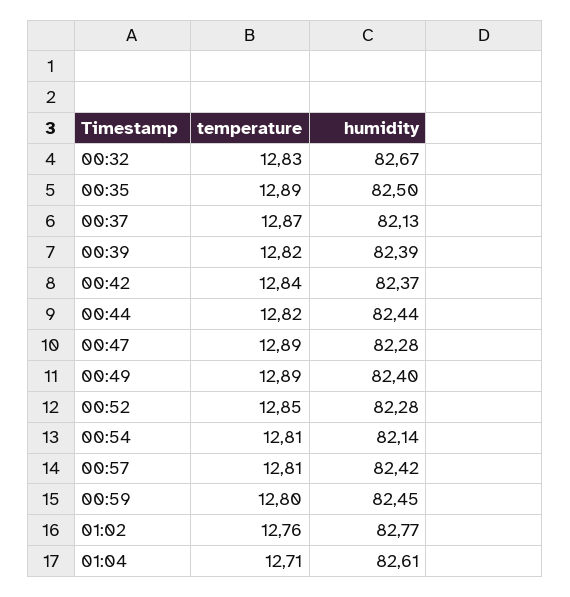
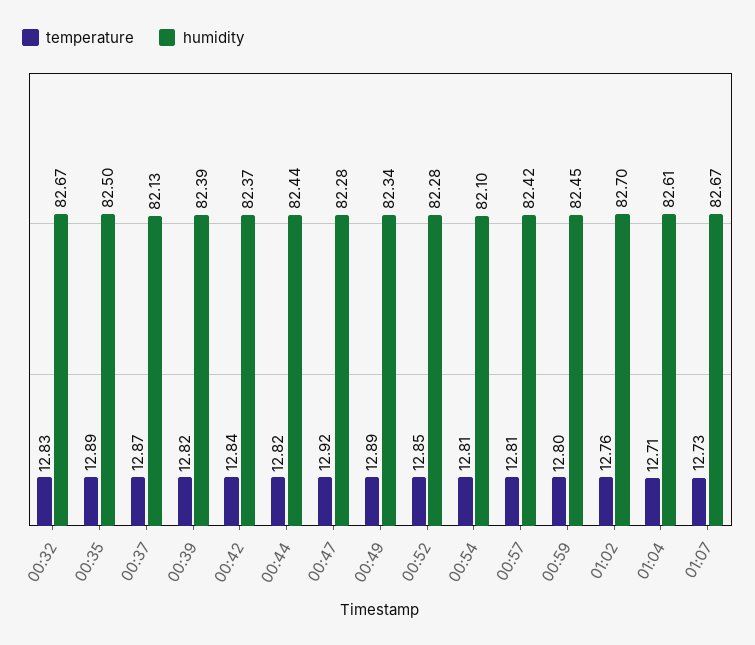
temperature, 00:47: 12.89 -> 12.92
humidity, 00:49: 82.4 -> 82.34
humidity, 00:54: 82.14 -> 82.1
humidity, 01:02: 82.77 -> 82.7
temperature, 01:07: none -> 12.73
humidity, 01:07: none -> 82.67

